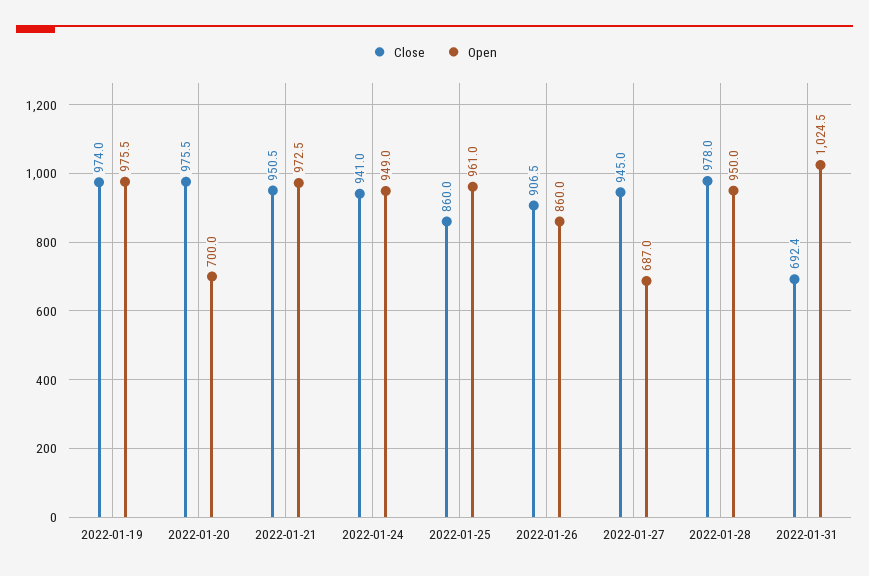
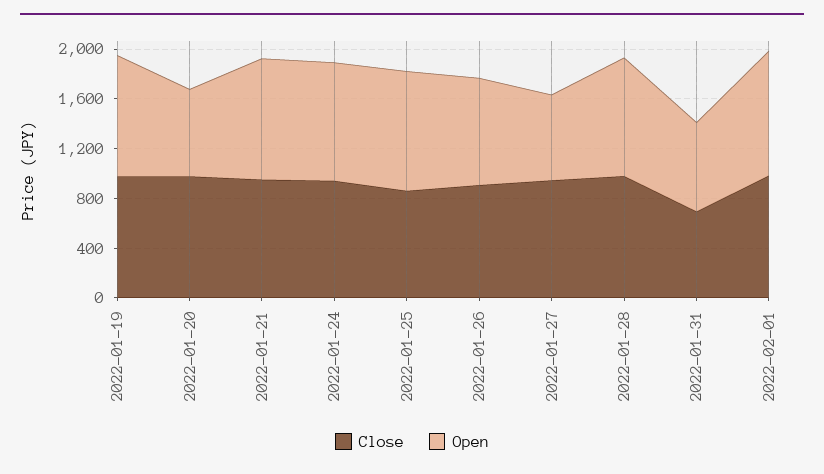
Open, 2022-01-31: 1024.5 -> 700
Close, 2022-02-01: none -> 1000
Open, 2022-02-01: none -> 1000

